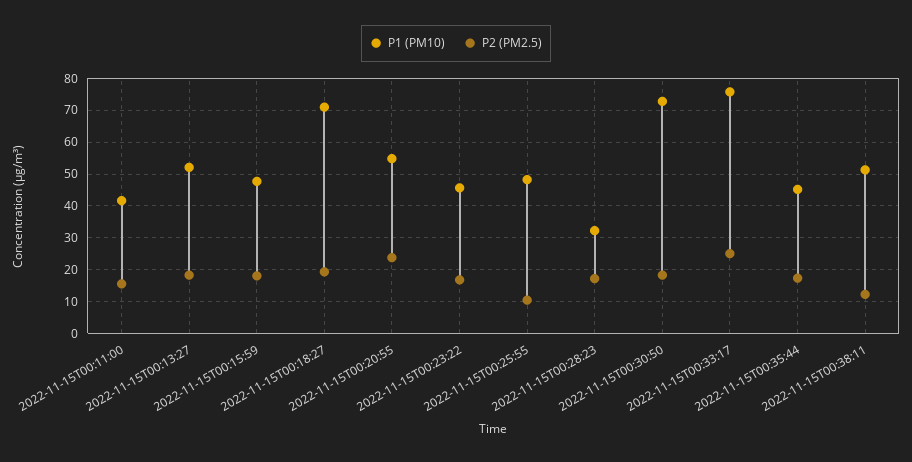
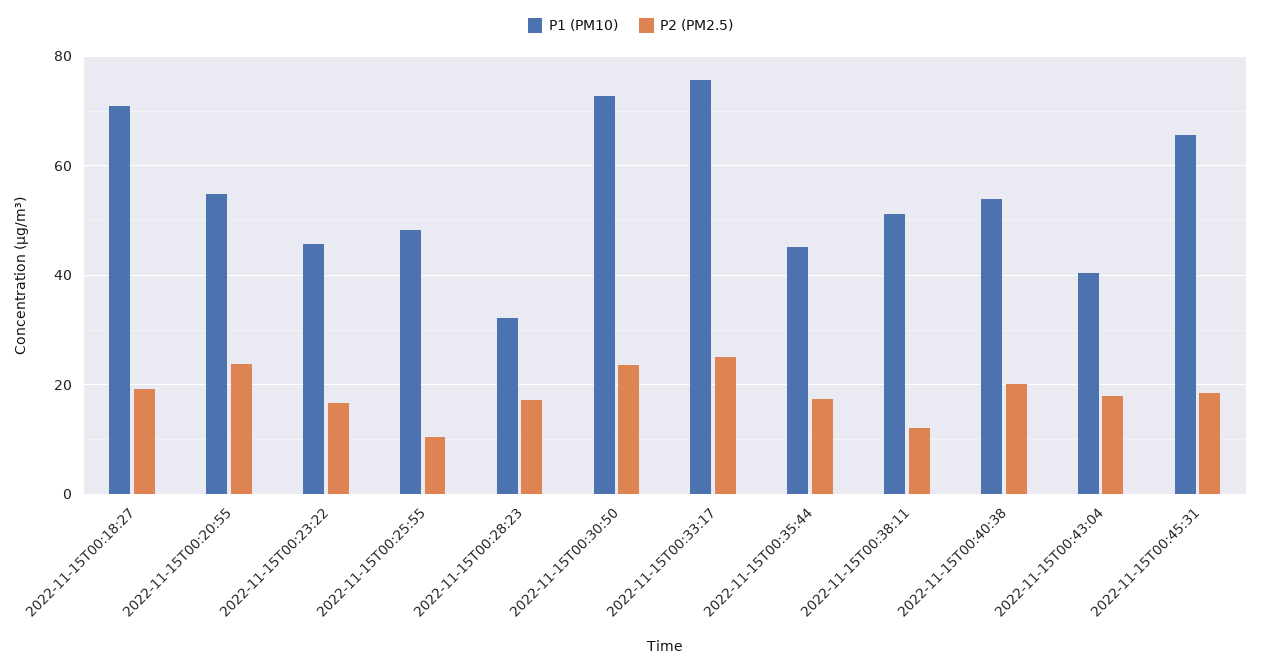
P1 (PM10), 2022-11-15T00:11:00: 42 -> none
P2 (PM2.5), 2022-11-15T00:11:00: 16 -> none
P1 (PM10), 2022-11-15T00:13:27: 52 -> none
P2 (PM2.5), 2022-11-15T00:13:27: 18 -> none
P1 (PM10), 2022-11-15T00:15:59: 48 -> none
P2 (PM2.5), 2022-11-15T00:15:59: 18 -> none
P2 (PM2.5), 2022-11-15T00:30:50: 18 -> 24
P1 (PM10), 2022-11-15T00:40:38: none -> 54
P2 (PM2.5), 2022-11-15T00:40:38: none -> 20
P1 (PM10), 2022-11-15T00:43:04: none -> 40
P2 (PM2.5), 2022-11-15T00:43:04: none -> 18
P1 (PM10), 2022-11-15T00:45:31: none -> 66
P2 (PM2.5), 2022-11-15T00:45:31: none -> 18

